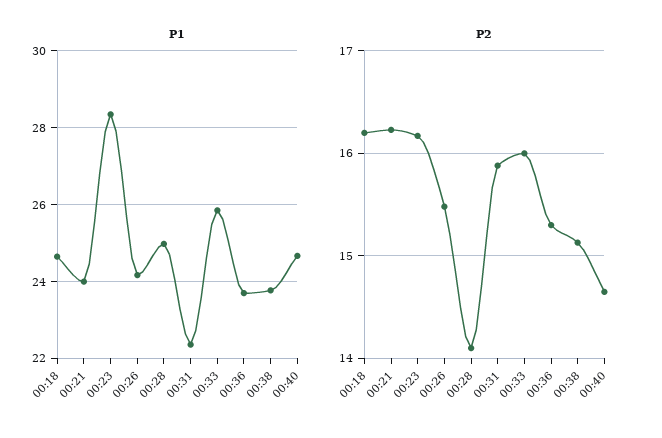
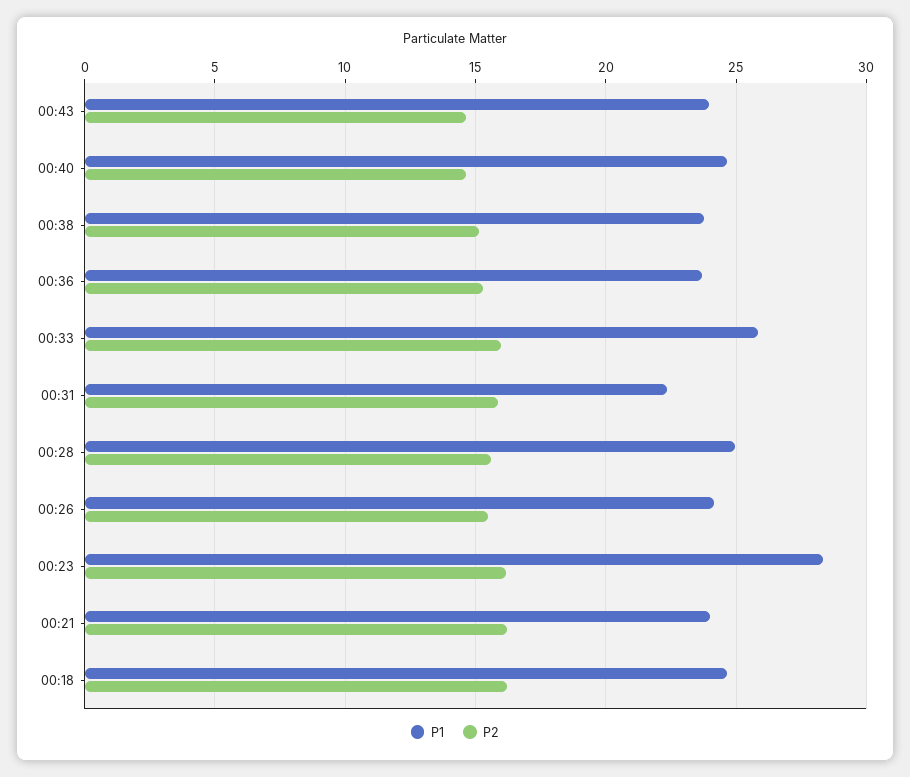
P2, 00:28: 14.1 -> 15.5
P1, 00:43: none -> 24
P2, 00:43: none -> 14.5

